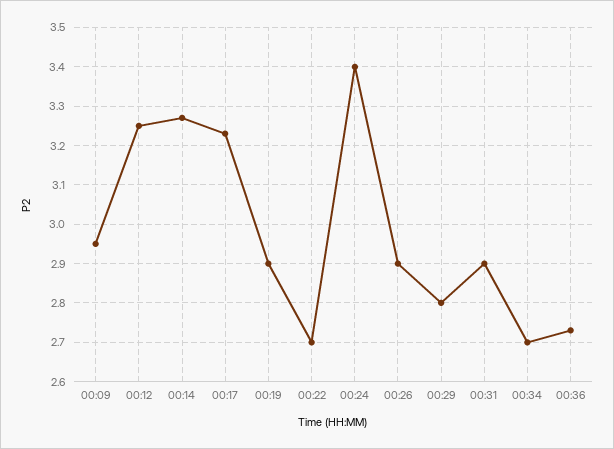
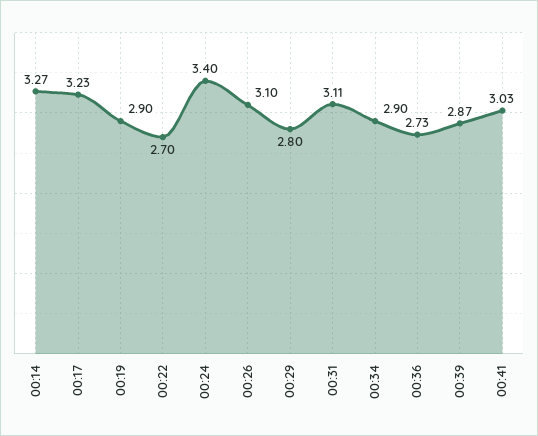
00:09: 2.95 -> none
00:12: 3.25 -> none
00:26: 2.9 -> 3.1
00:31: 2.9 -> 3.11
00:34: 2.7 -> 2.9
00:39: none -> 2.87
00:41: none -> 3.03

